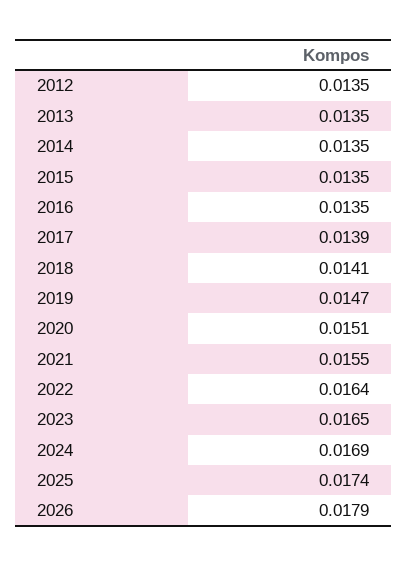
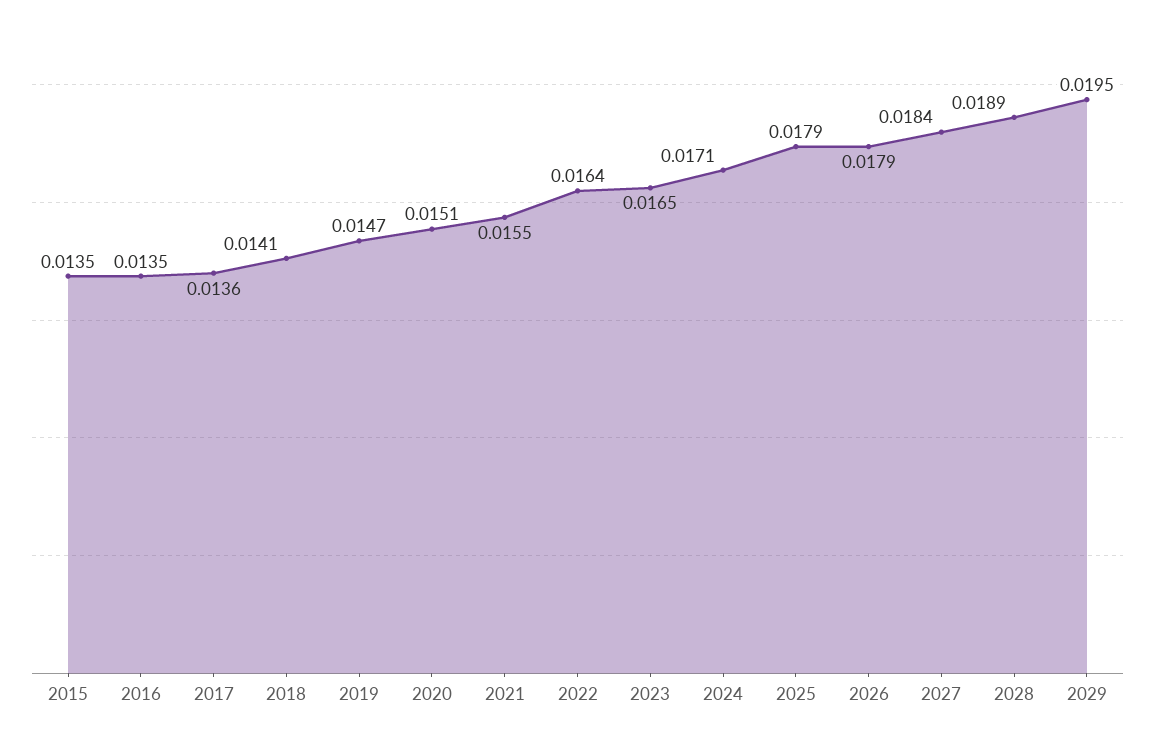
2012: 0.0135 -> none
2013: 0.0135 -> none
2014: 0.0135 -> none
2017: 0.0139 -> 0.0136
2024: 0.0169 -> 0.0171
2025: 0.0174 -> 0.0179
2027: none -> 0.0184
2028: none -> 0.0189
2029: none -> 0.0195

